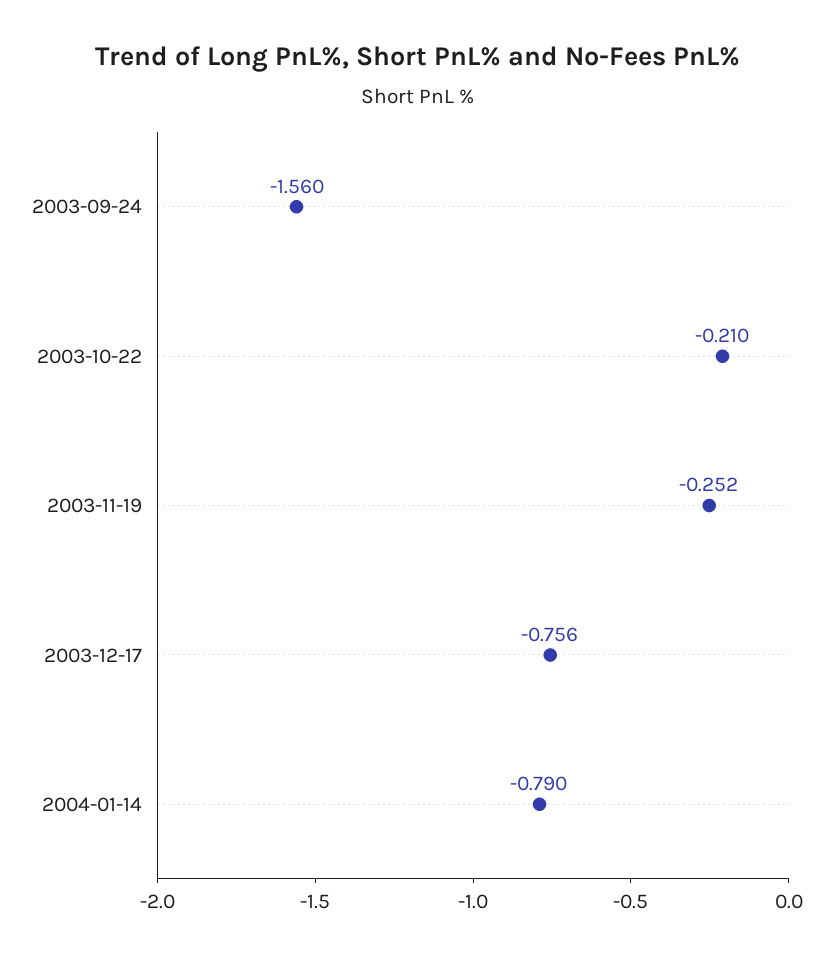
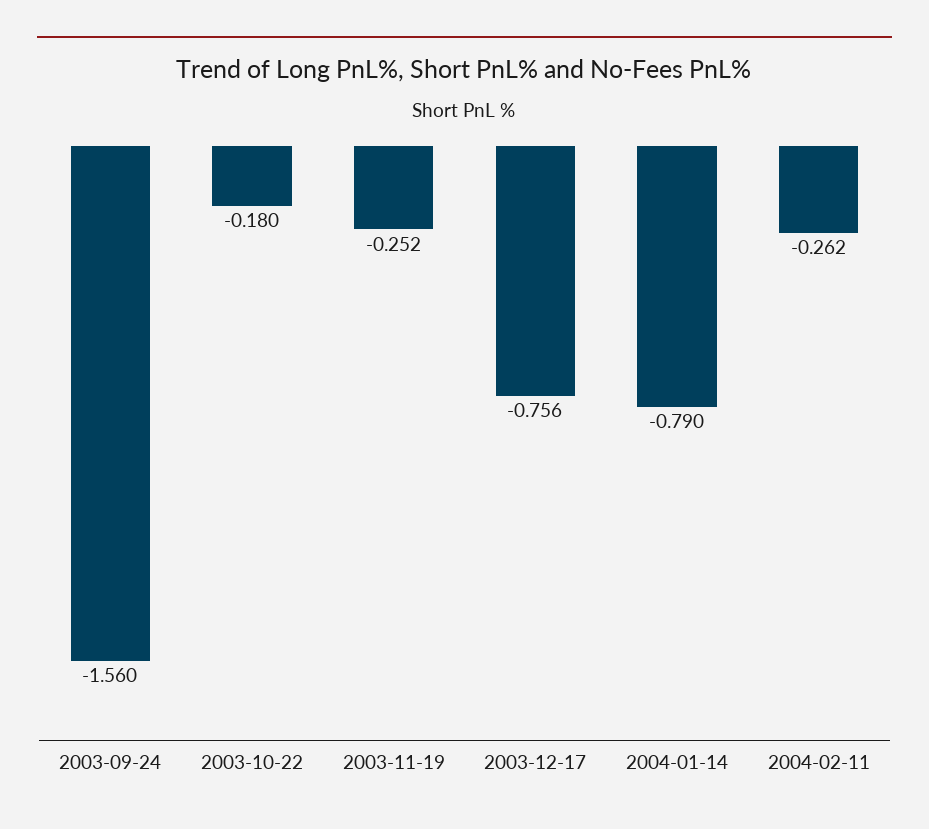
2003-10-22: -0.21 -> -0.18
2004-02-11: none -> -0.262

